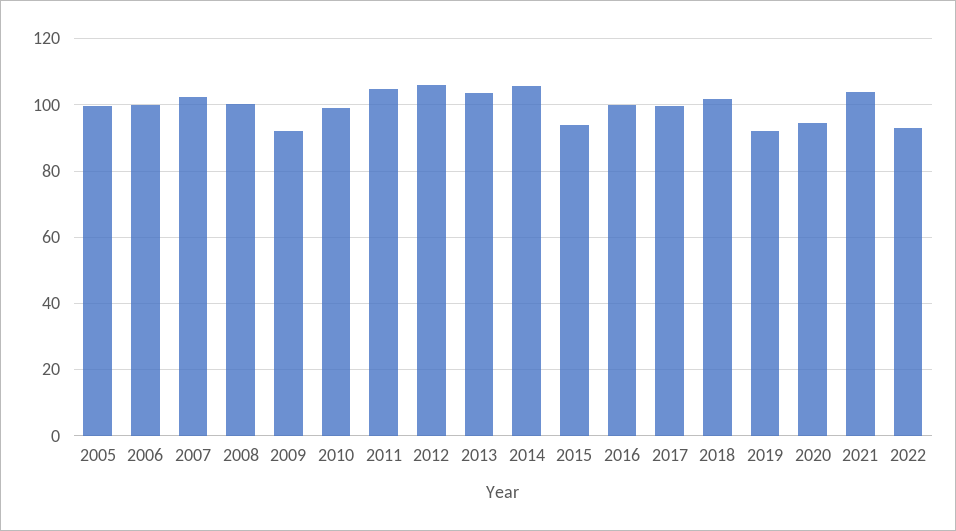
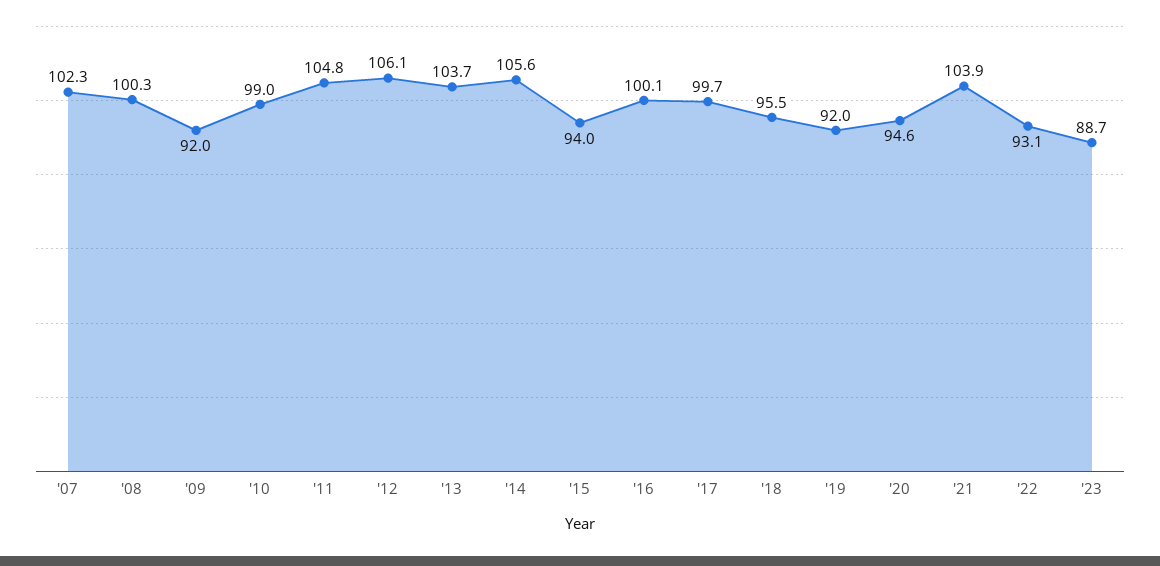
2005: 100 -> none
2006: 100 -> none
2018: 102 -> 95.5
'23: none -> 88.7

